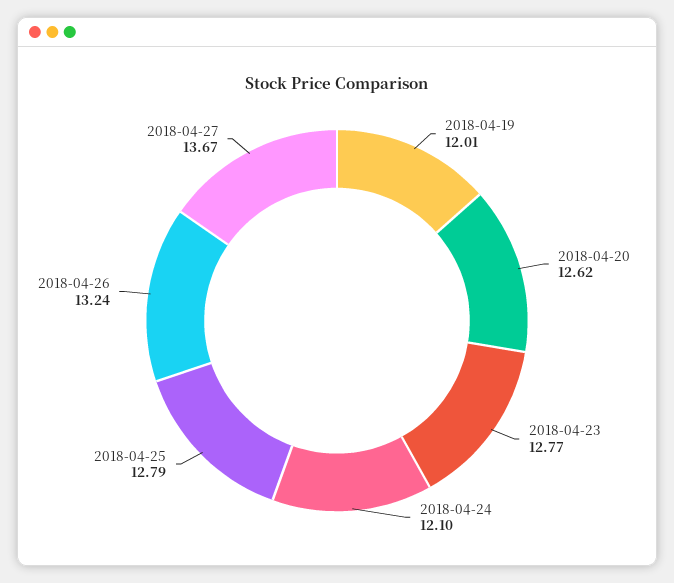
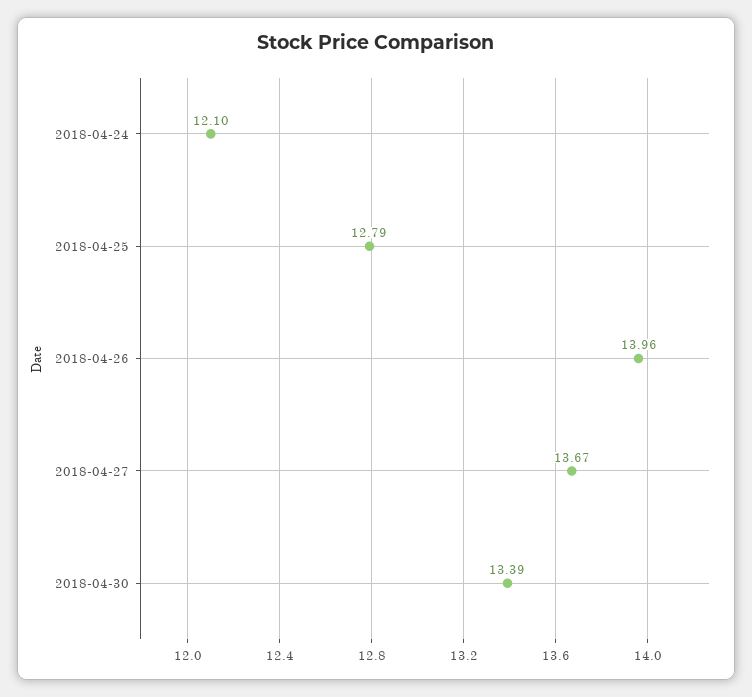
2018-04-19: 12.01 -> none
2018-04-20: 12.62 -> none
2018-04-23: 12.77 -> none
2018-04-26: 13.24 -> 13.96
2018-04-30: none -> 13.39

